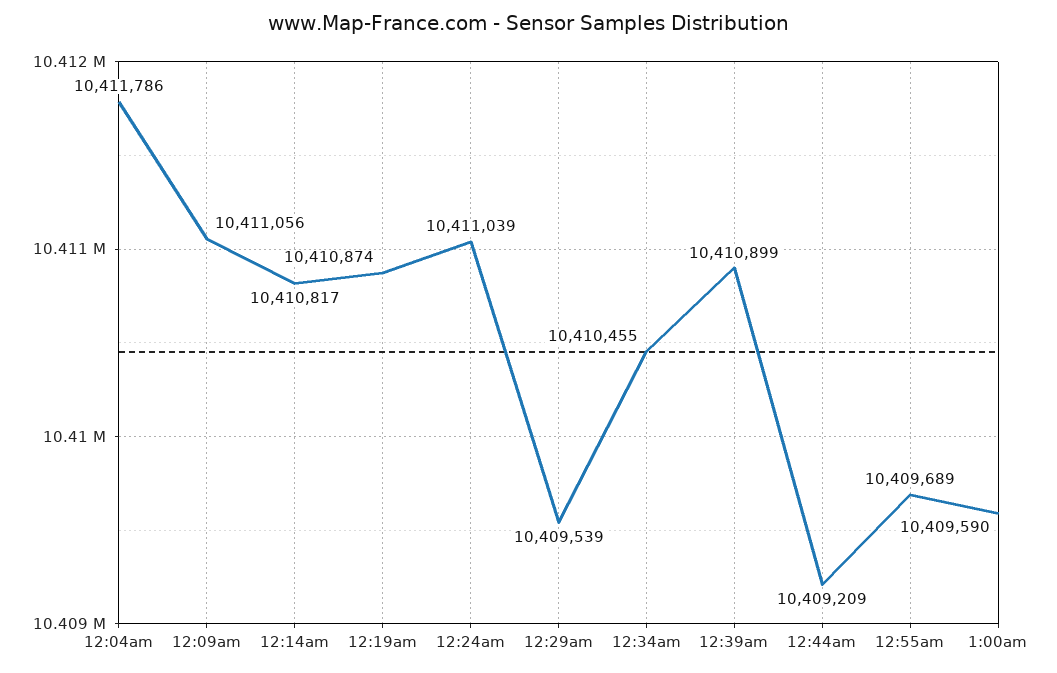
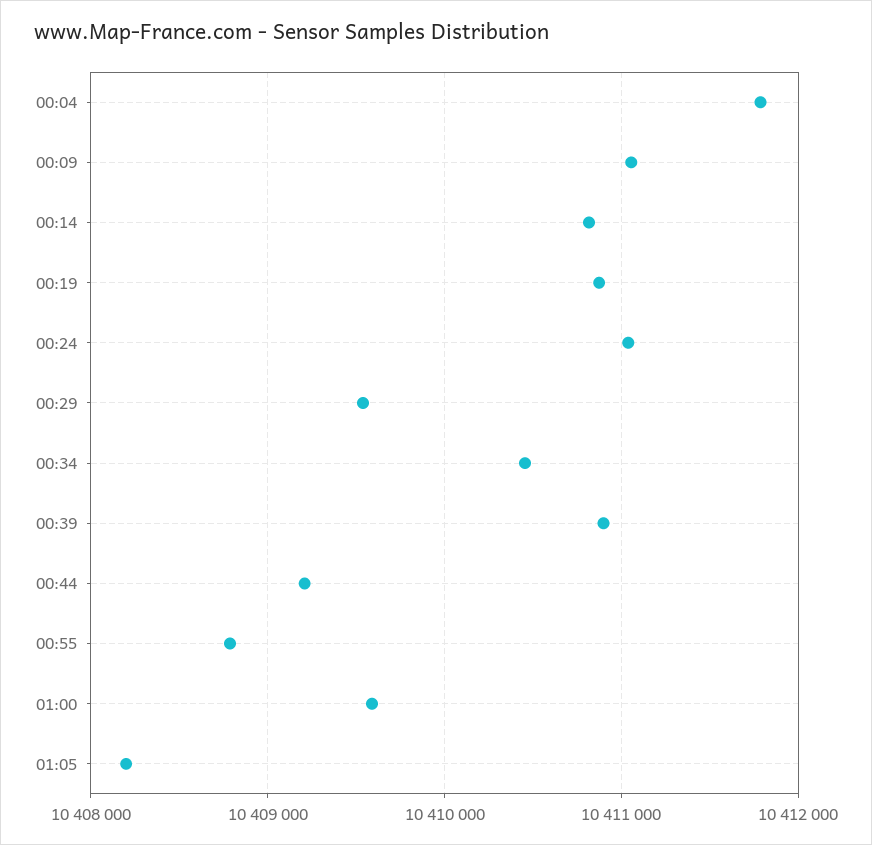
12:55am: 10409689 -> 10408800
01:05: none -> 10408200

